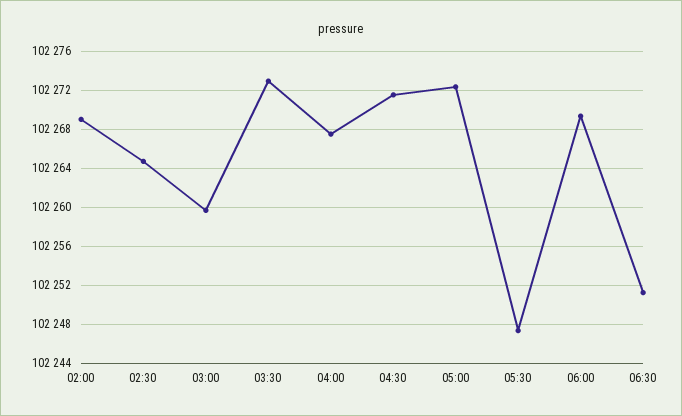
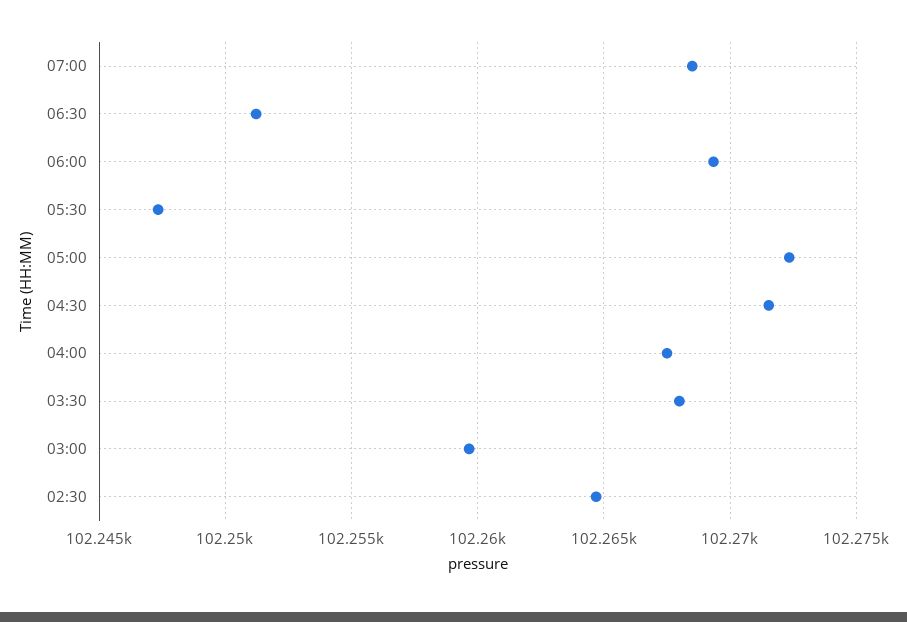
02:00: 102269 -> none
03:30: 102273 -> 102268
07:00: none -> 102268.5

